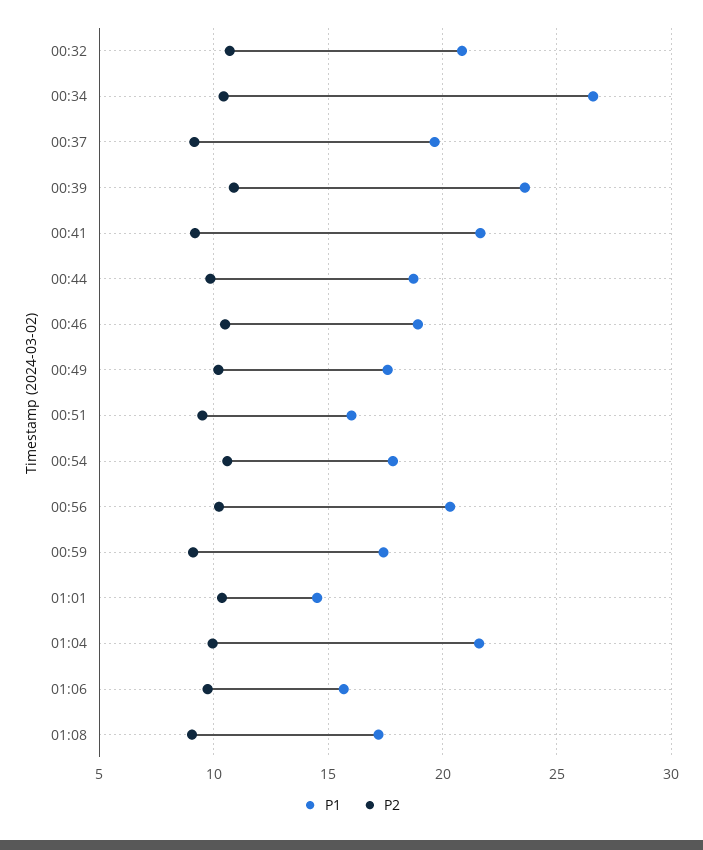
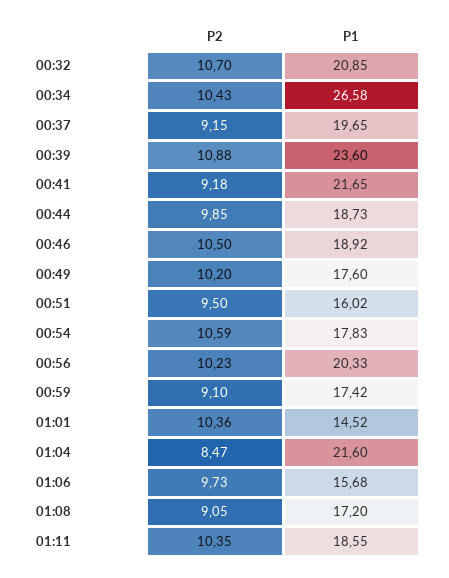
P2, 01:04: 10 -> 8.47
P2, 01:11: none -> 10.35
P1, 01:11: none -> 18.55

